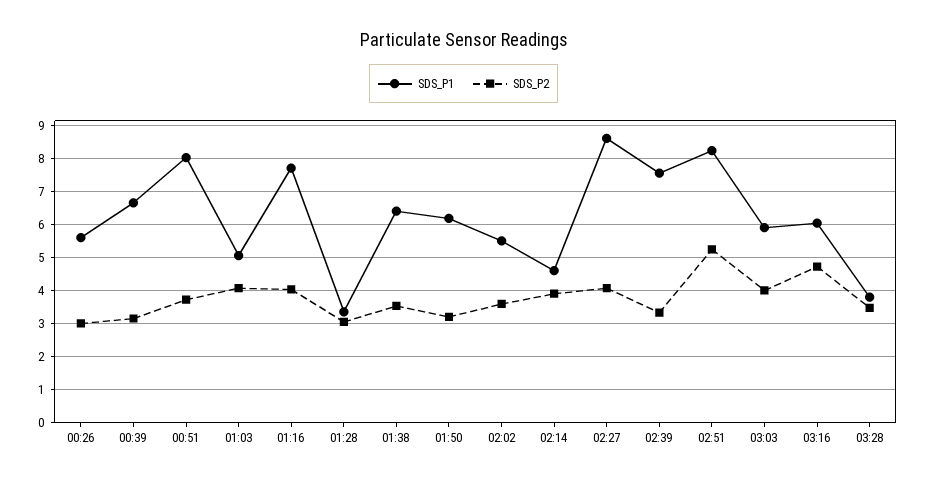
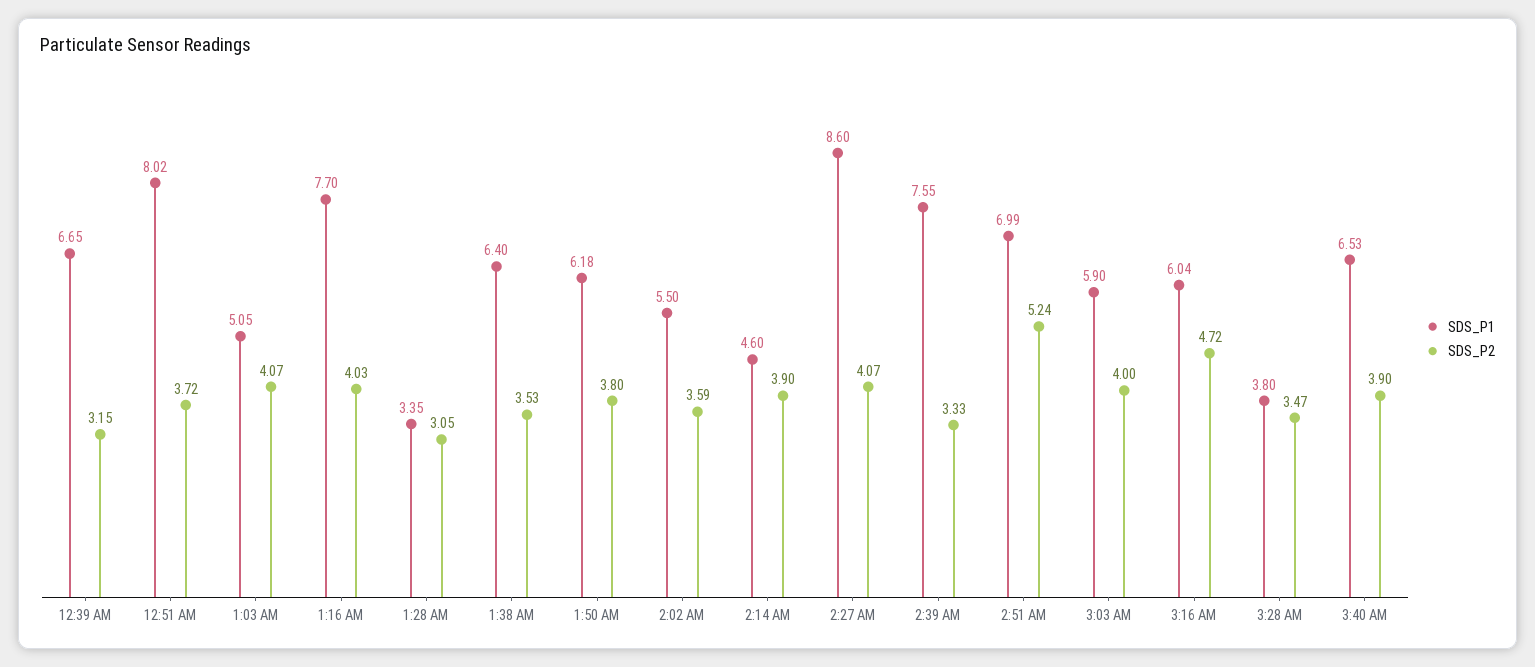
SDS_P1, 00:26: 5.6 -> none
SDS_P2, 00:26: 3 -> none
SDS_P2, 01:50: 3.2 -> 3.8
SDS_P1, 02:51: 8.2 -> 6.99
SDS_P1, 3:40 AM: none -> 6.53
SDS_P2, 3:40 AM: none -> 3.9

